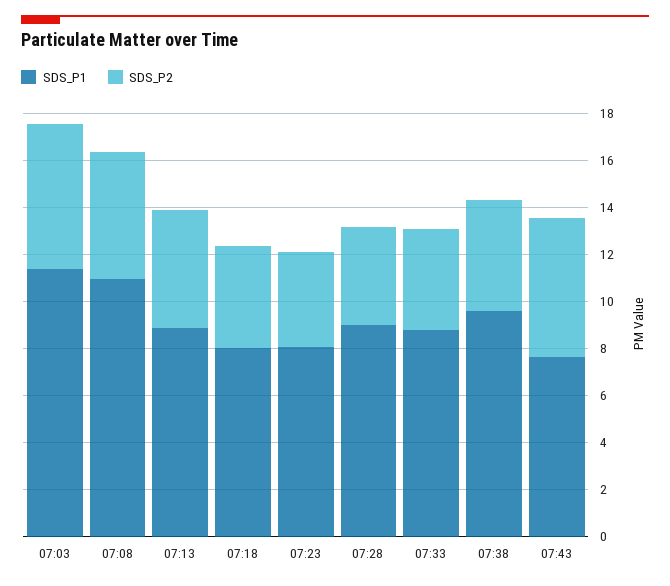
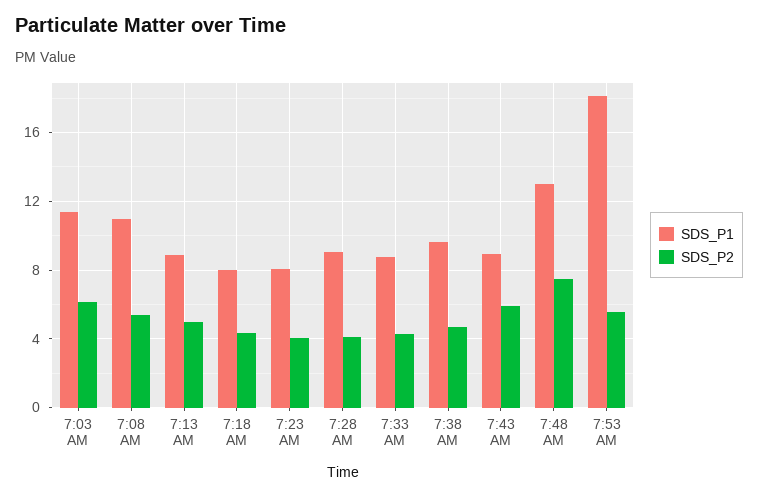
SDS_P1, 07:43: 7.5 -> 9
SDS_P1, 7:48 AM: none -> 13
SDS_P2, 7:48 AM: none -> 7.5
SDS_P1, 7:53 AM: none -> 18
SDS_P2, 7:53 AM: none -> 5.5

